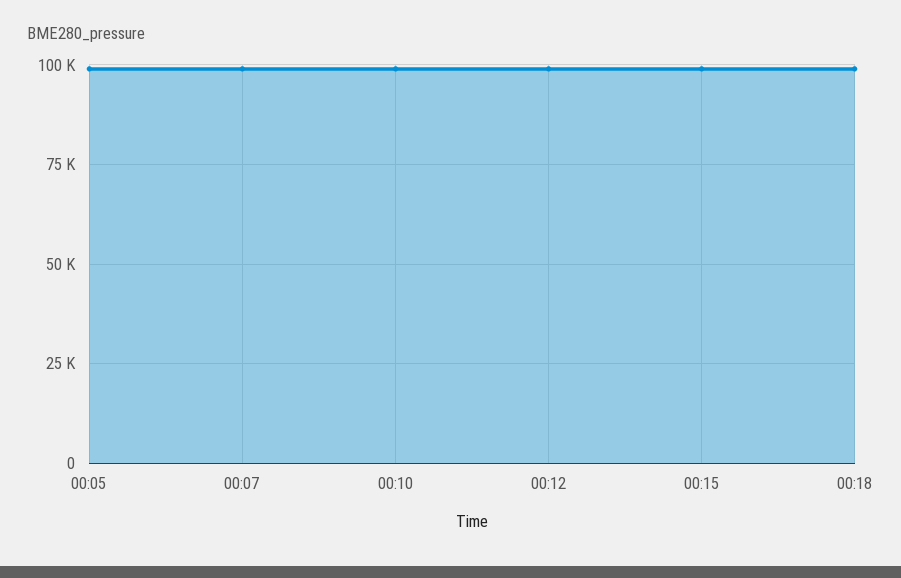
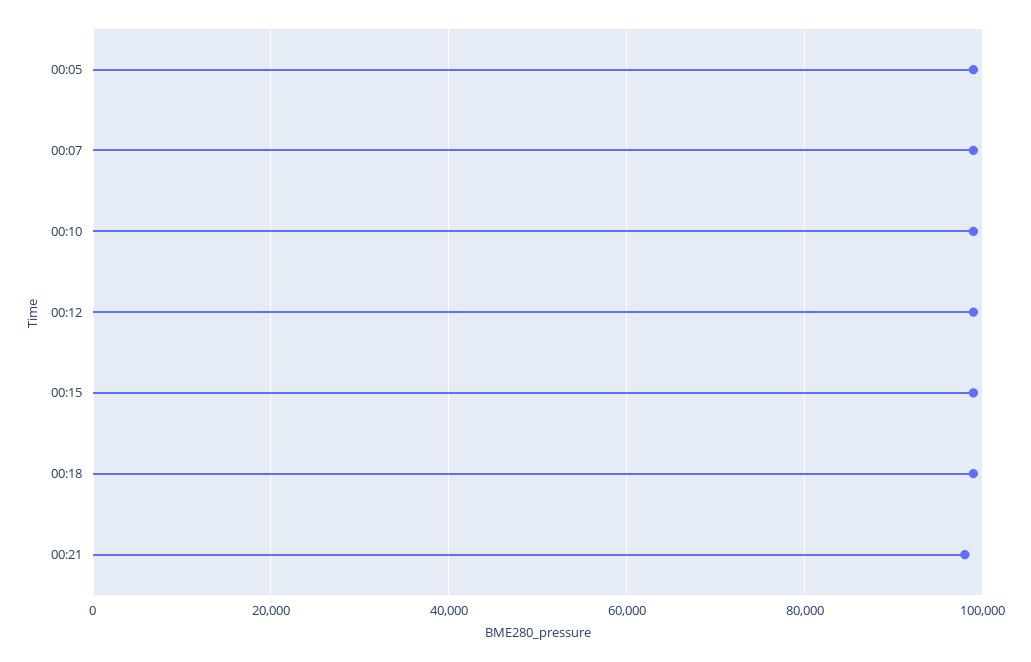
00:21: none -> 98000

